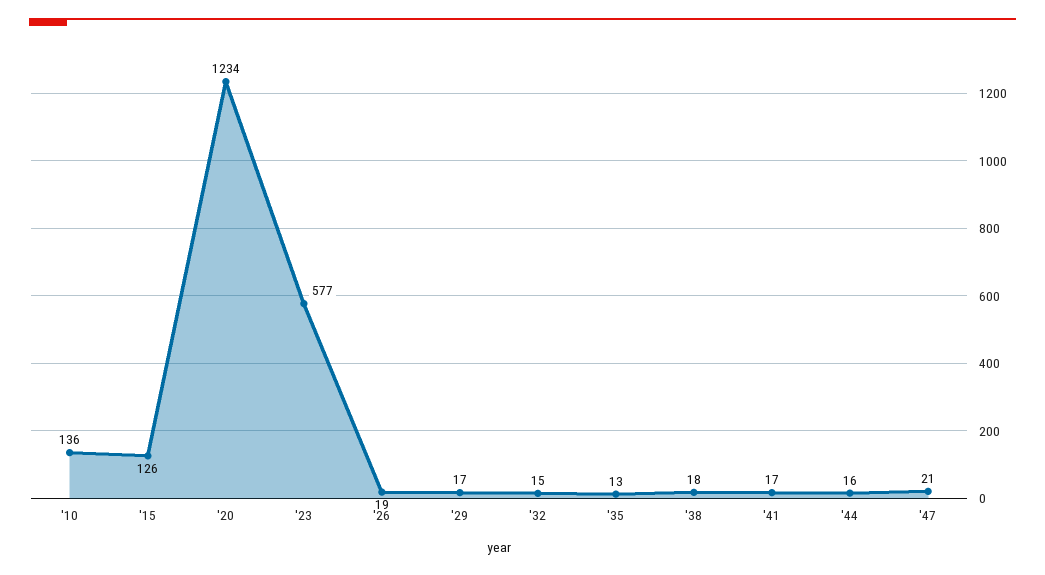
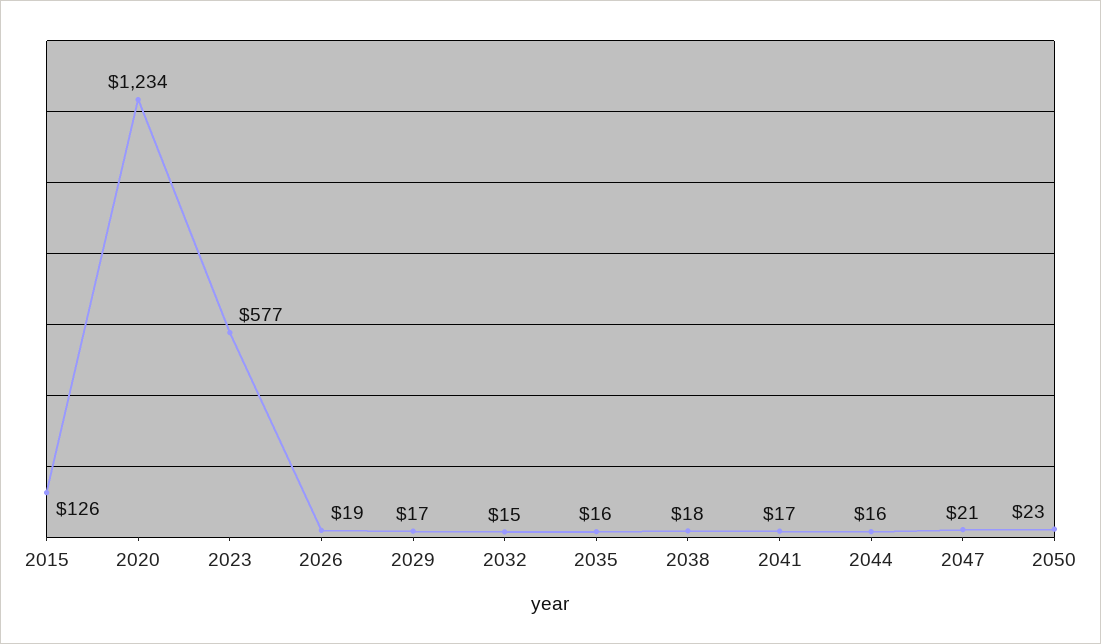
'10: 136 -> none
'35: 13 -> 16
2050: none -> 23

